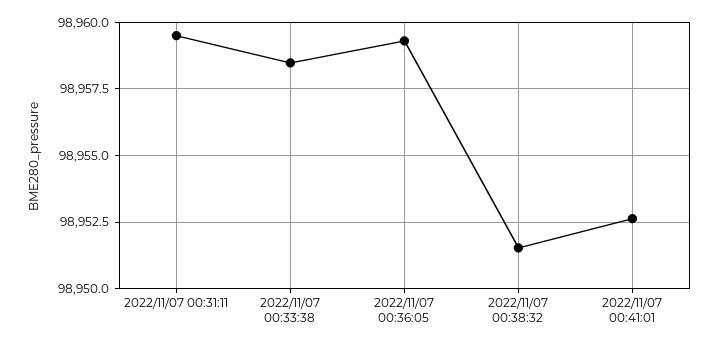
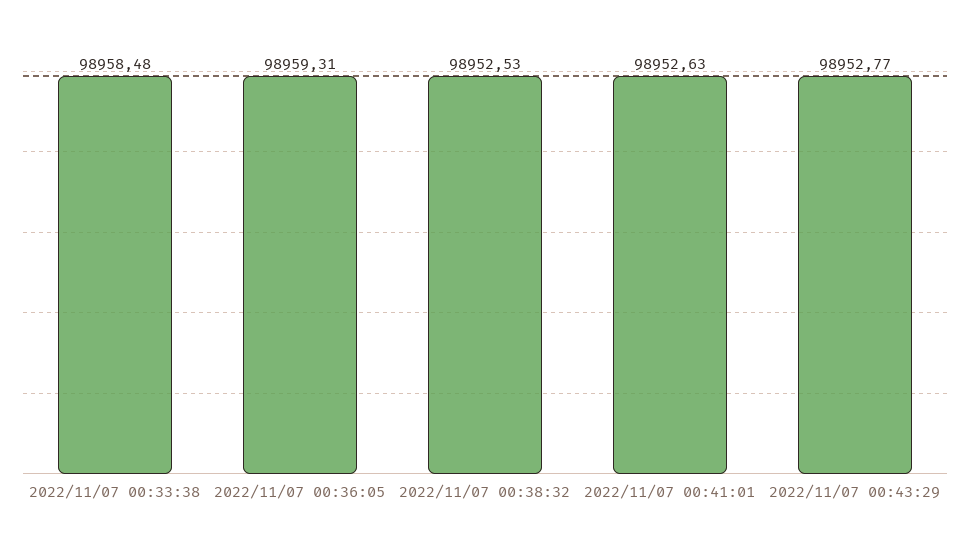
2022/11/07 00:31:11: 98959.5 -> none
2022/11/07 00:38:32: 98951.5 -> 98952.53
2022/11/07 00:43:29: none -> 98952.77

